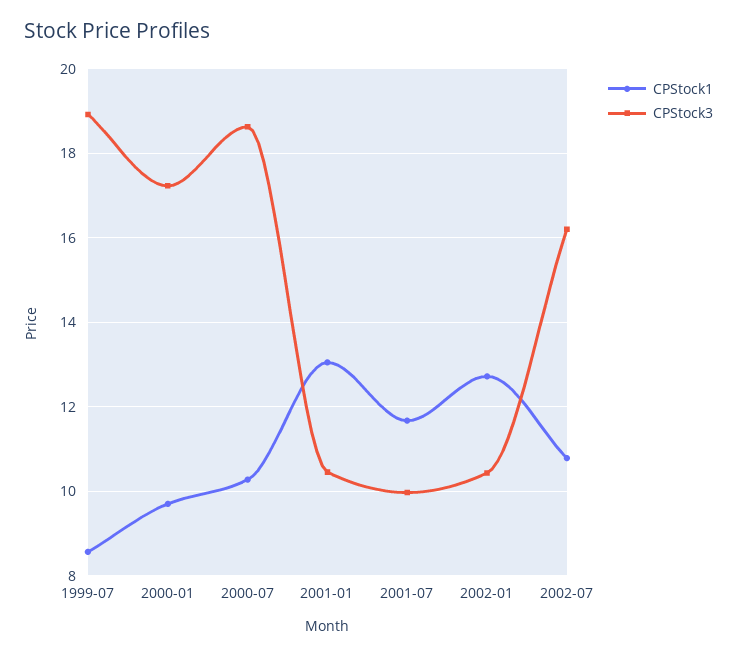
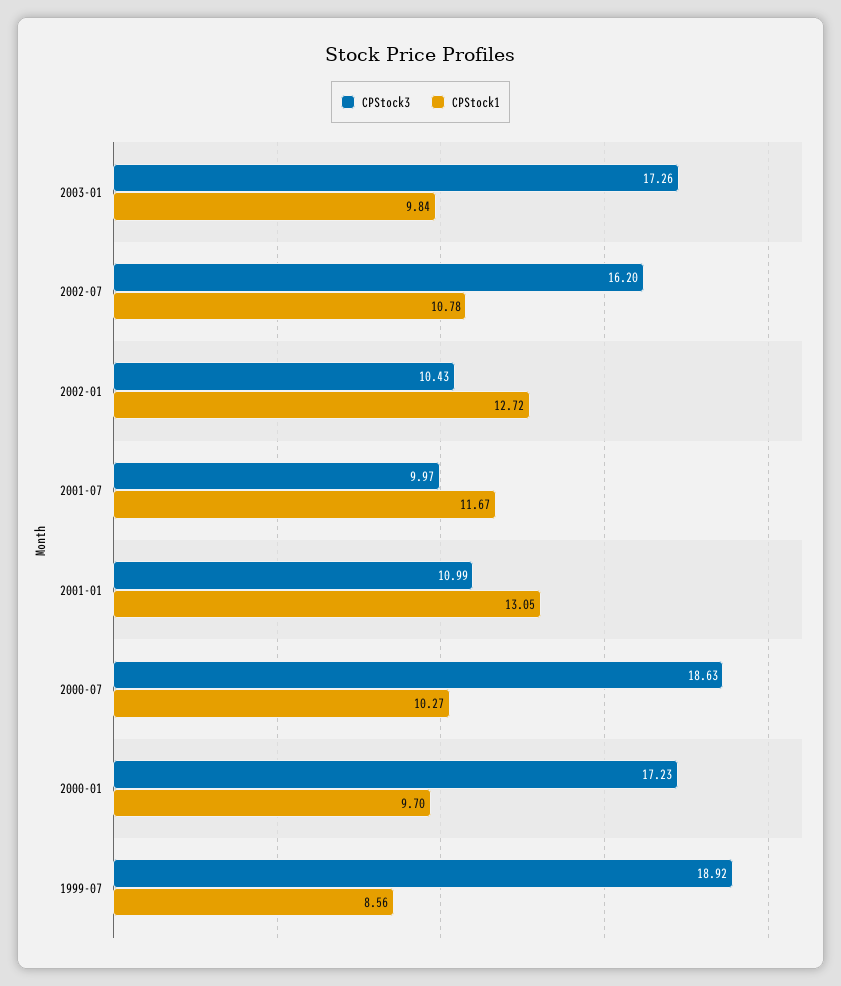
CPStock3, 2001-01: 10.4 -> 10.99
CPStock3, 2003-01: none -> 17.26
CPStock1, 2003-01: none -> 9.84

